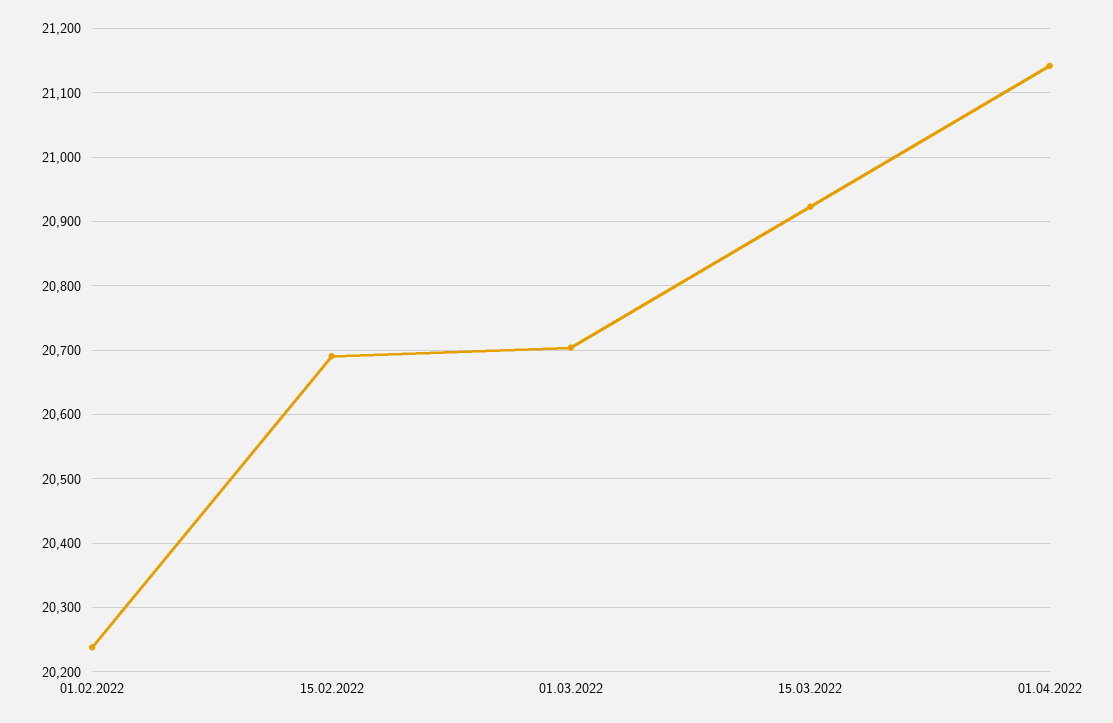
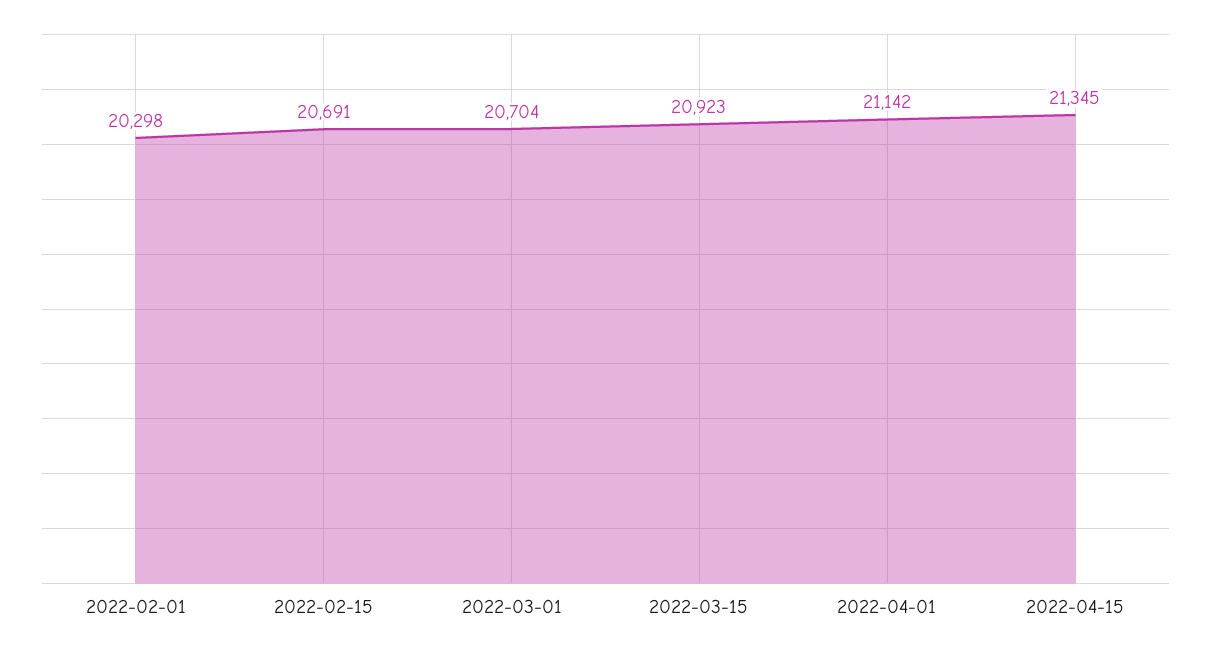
01.02.2022: 20240 -> 20298
2022-04-15: none -> 21345

